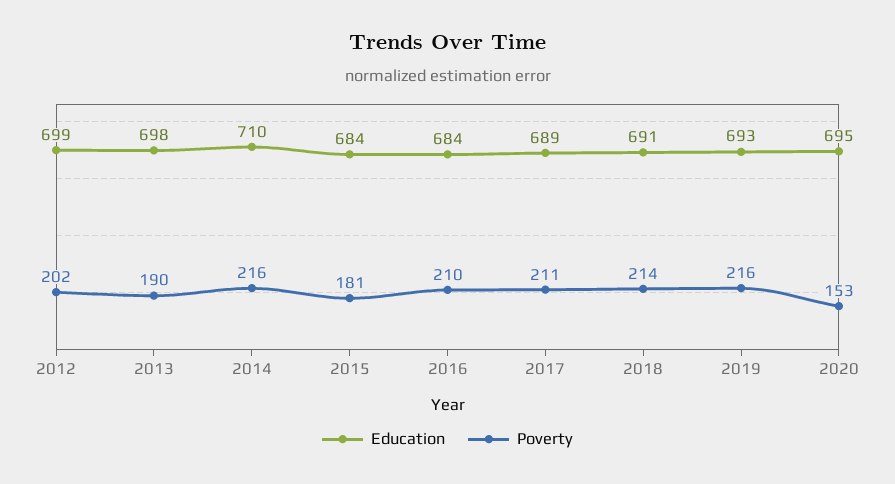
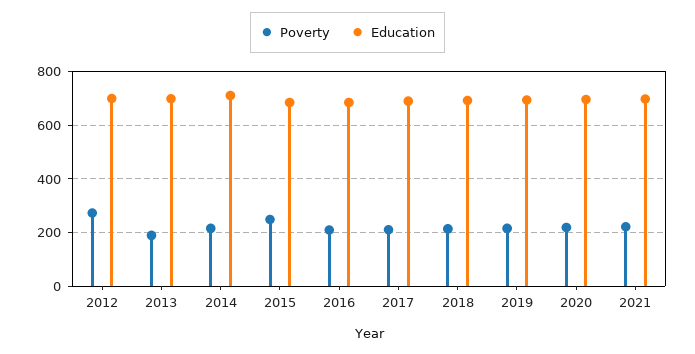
Poverty, 2012: 202 -> 275
Poverty, 2015: 181 -> 250
Poverty, 2020: 153 -> 225
Poverty, 2021: none -> 225
Education, 2021: none -> 700

